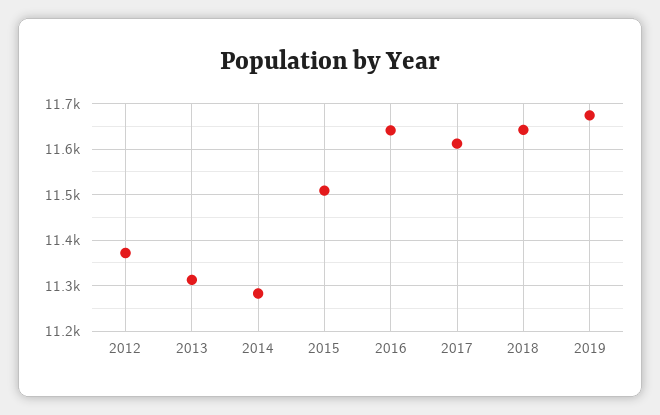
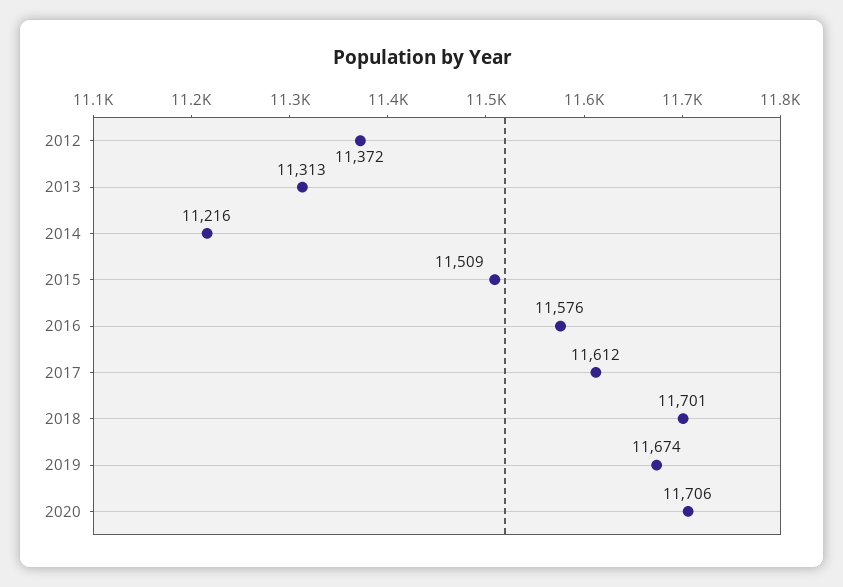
2014: 11280 -> 11216
2016: 11640 -> 11576
2018: 11640 -> 11701
2020: none -> 11706

